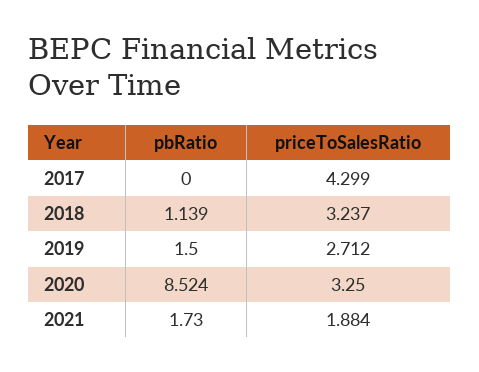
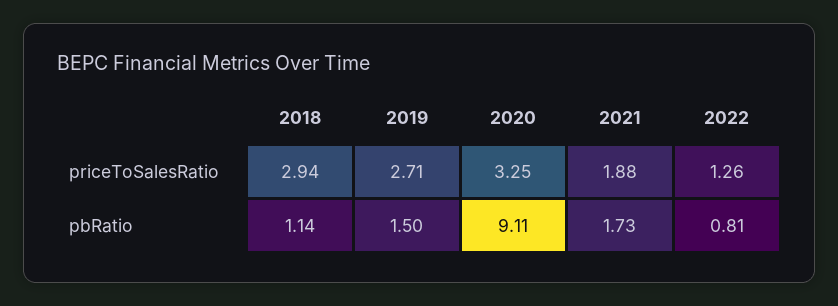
pbRatio, 2017: 0 -> none
priceToSalesRatio, 2017: 4.299 -> none
priceToSalesRatio, 2018: 3.237 -> 2.94
pbRatio, 2020: 8.524 -> 9.11
priceToSalesRatio, 2022: none -> 1.26
pbRatio, 2022: none -> 0.81

